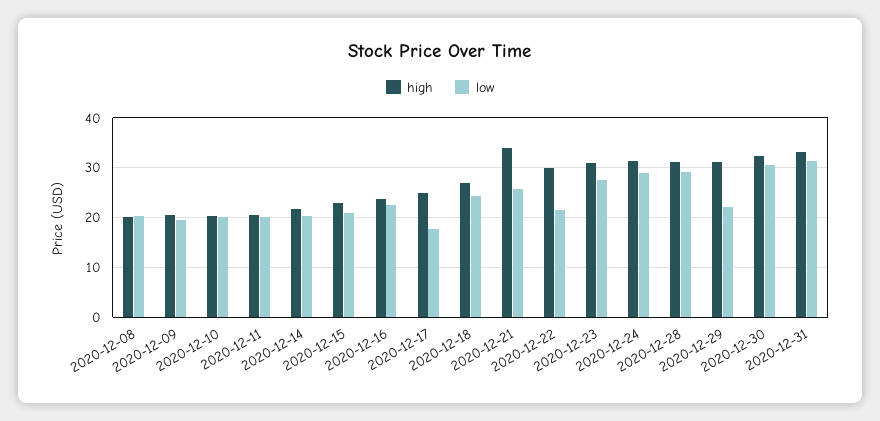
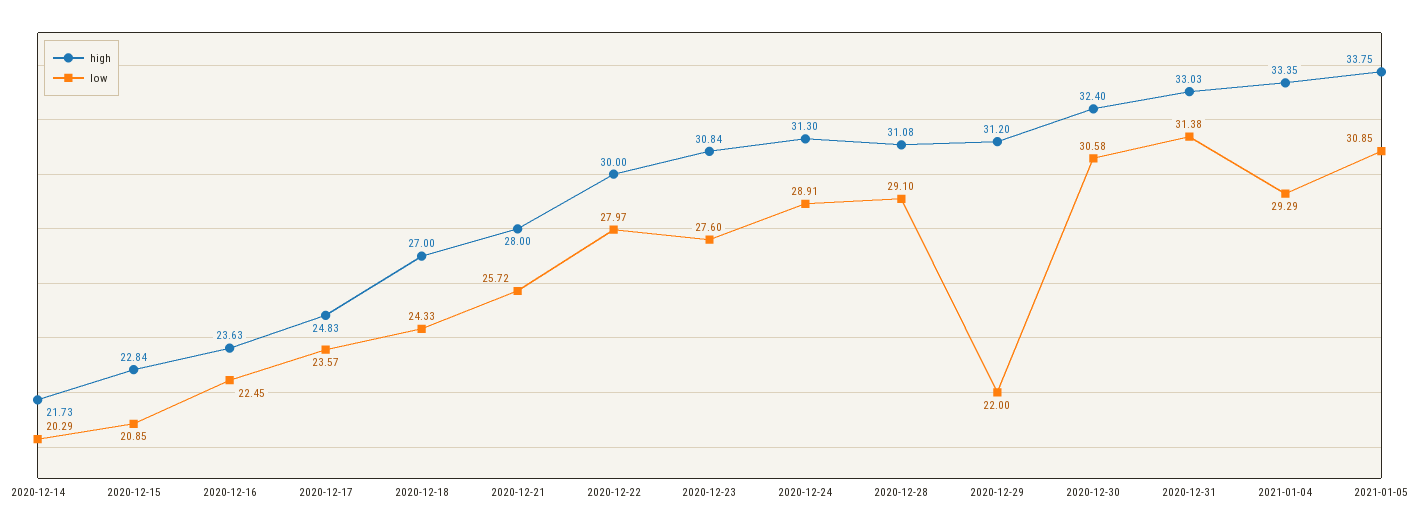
high, 2020-12-08: 20 -> none
low, 2020-12-08: 20 -> none
high, 2020-12-09: 20 -> none
low, 2020-12-09: 20 -> none
high, 2020-12-10: 20 -> none
low, 2020-12-10: 20 -> none
high, 2020-12-11: 20 -> none
low, 2020-12-11: 20 -> none
low, 2020-12-17: 18 -> 23.57
high, 2020-12-21: 34 -> 28
low, 2020-12-22: 22 -> 27.97
high, 2021-01-04: none -> 33.35
low, 2021-01-04: none -> 29.29
high, 2021-01-05: none -> 33.75
low, 2021-01-05: none -> 30.85

